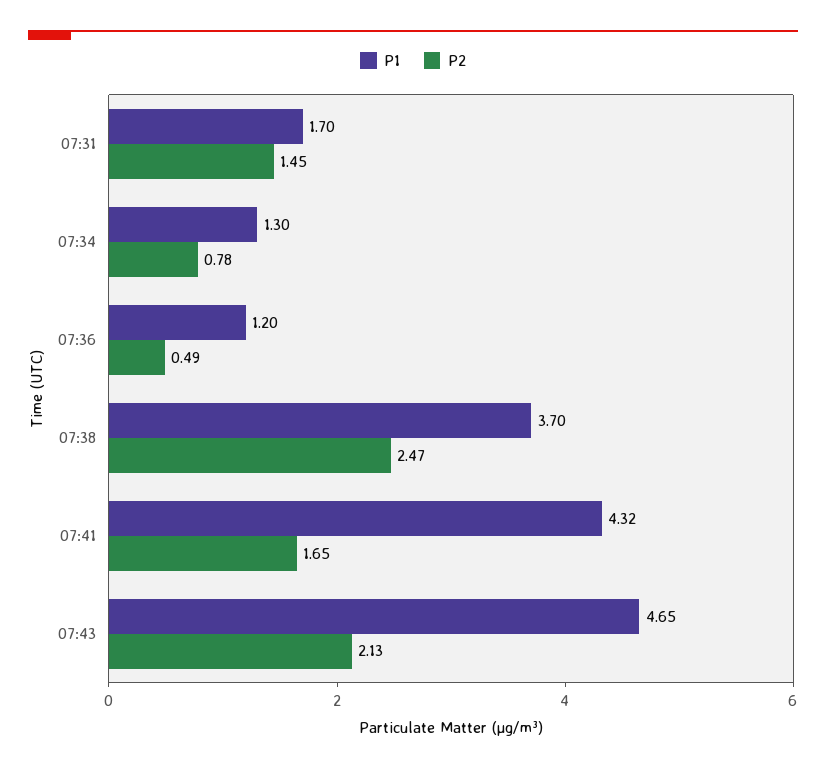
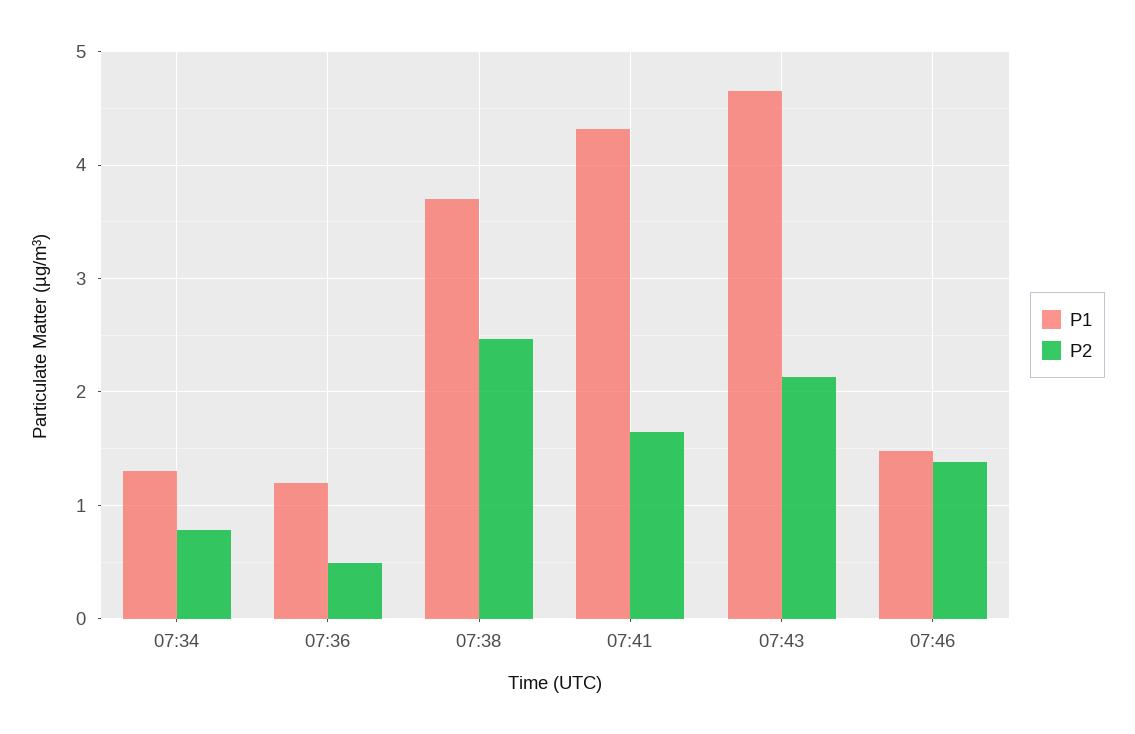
P1, 07:31: 1.7 -> none
P2, 07:31: 1.45 -> none
P1, 07:46: none -> 1.5
P2, 07:46: none -> 1.4

